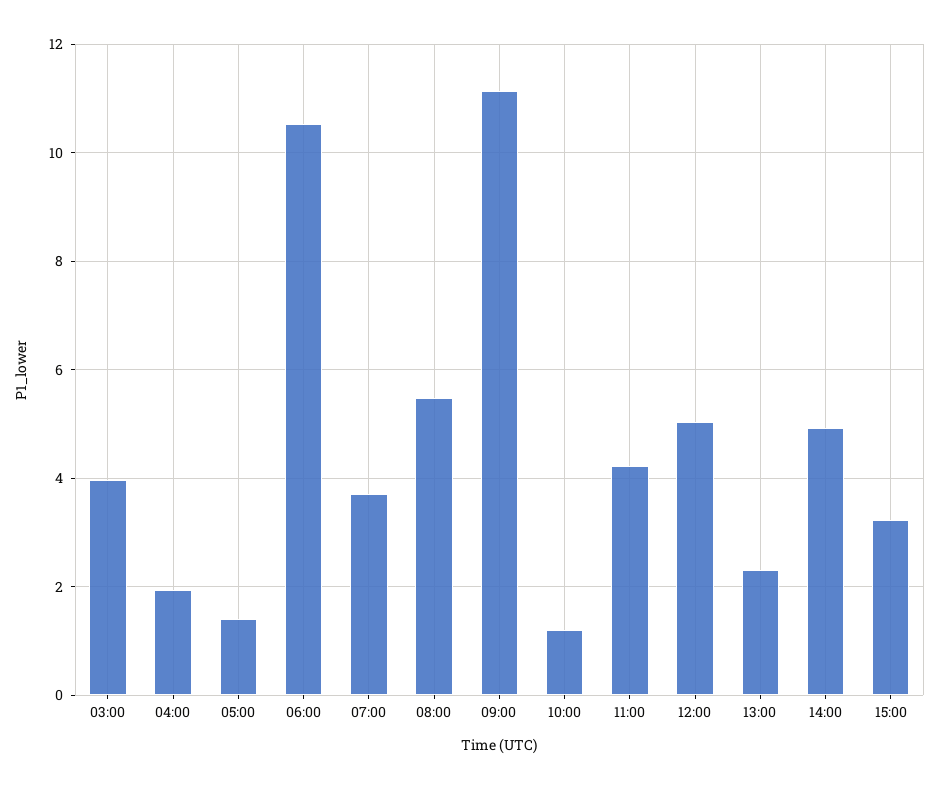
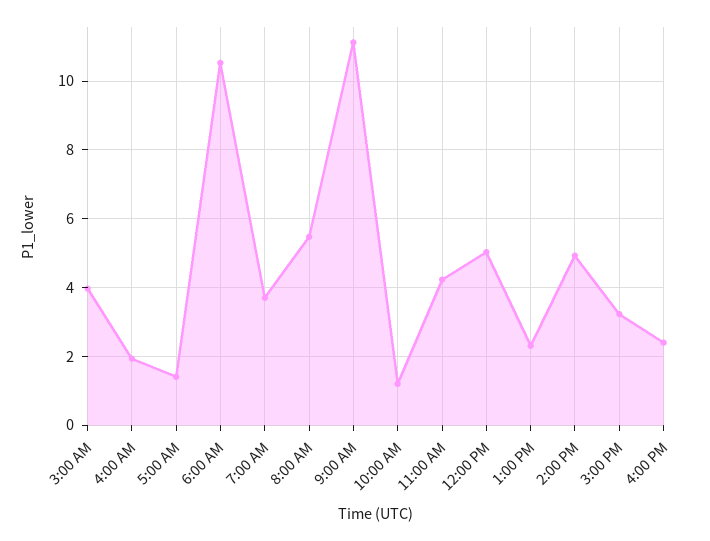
4:00 PM: none -> 2.4

